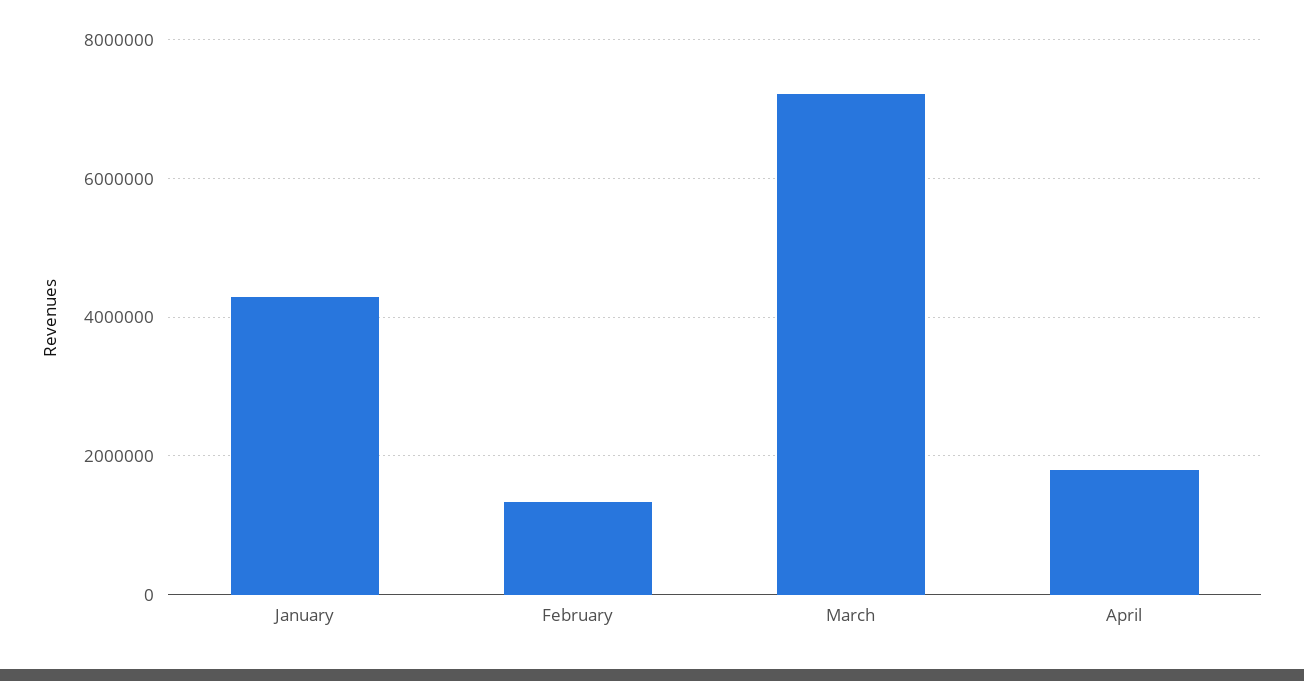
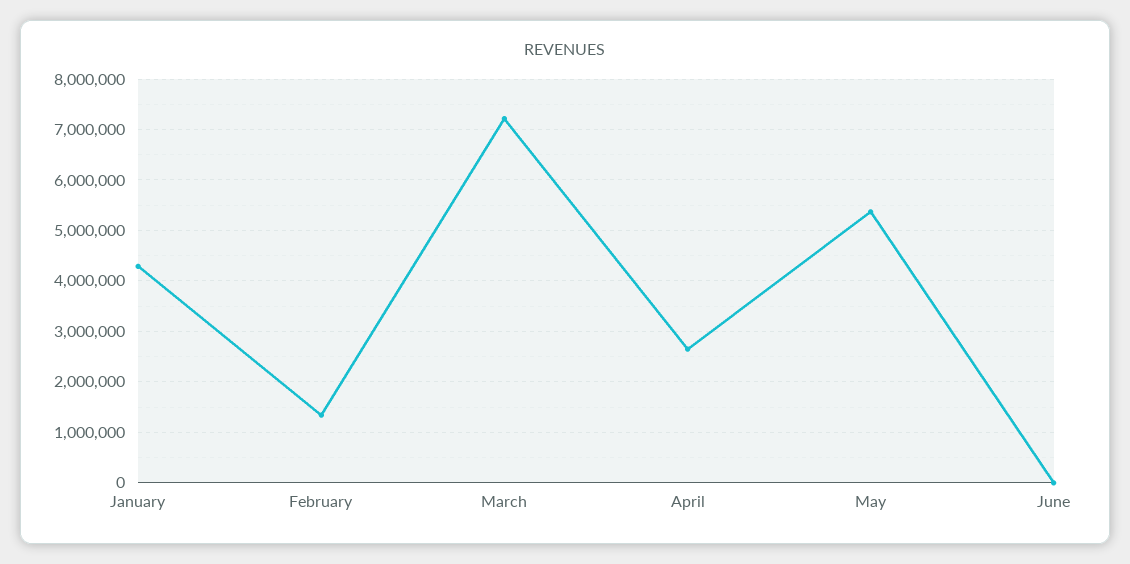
April: 1800000 -> 2600000
May: none -> 5400000
June: none -> 0

